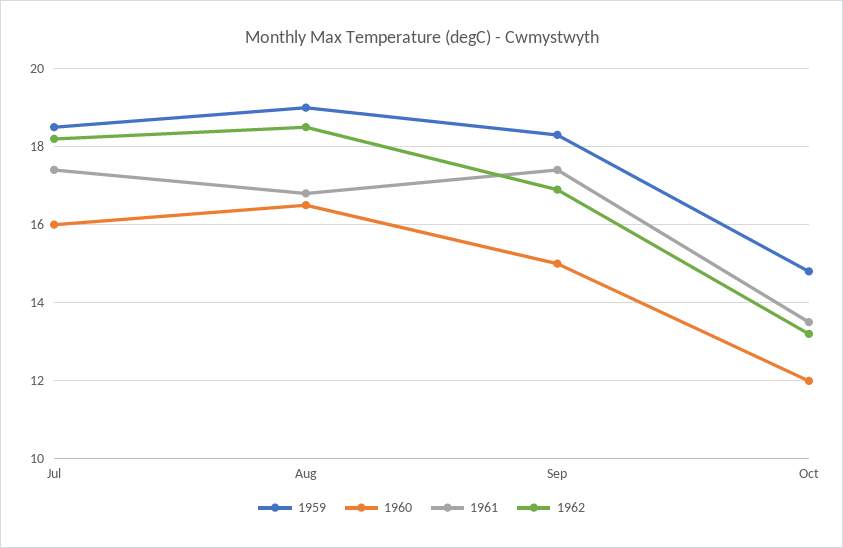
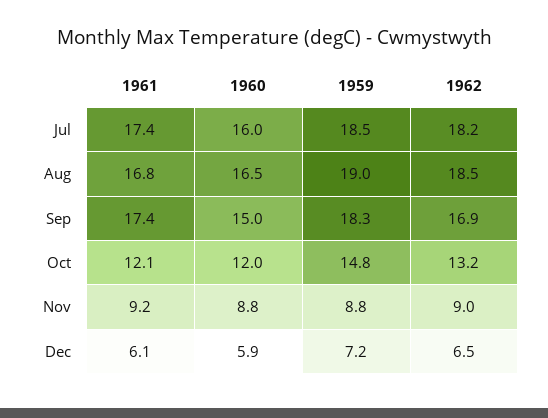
1961, Oct: 13.5 -> 12.1
1961, Nov: none -> 9.2
1960, Nov: none -> 8.8
1959, Nov: none -> 8.8
1962, Nov: none -> 9
1961, Dec: none -> 6.1
1960, Dec: none -> 5.9
1959, Dec: none -> 7.2
1962, Dec: none -> 6.5

